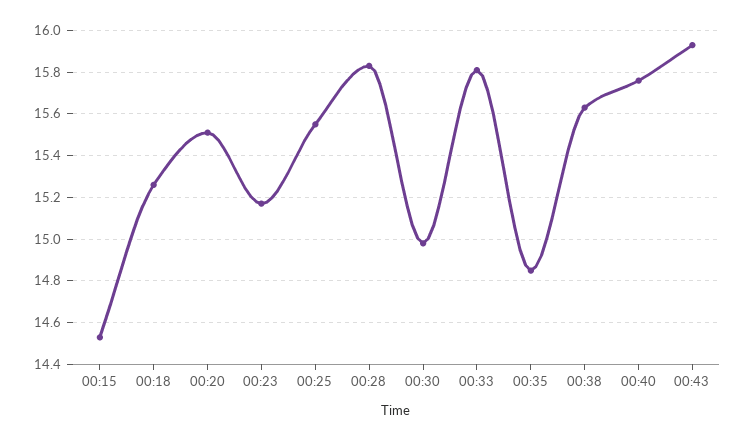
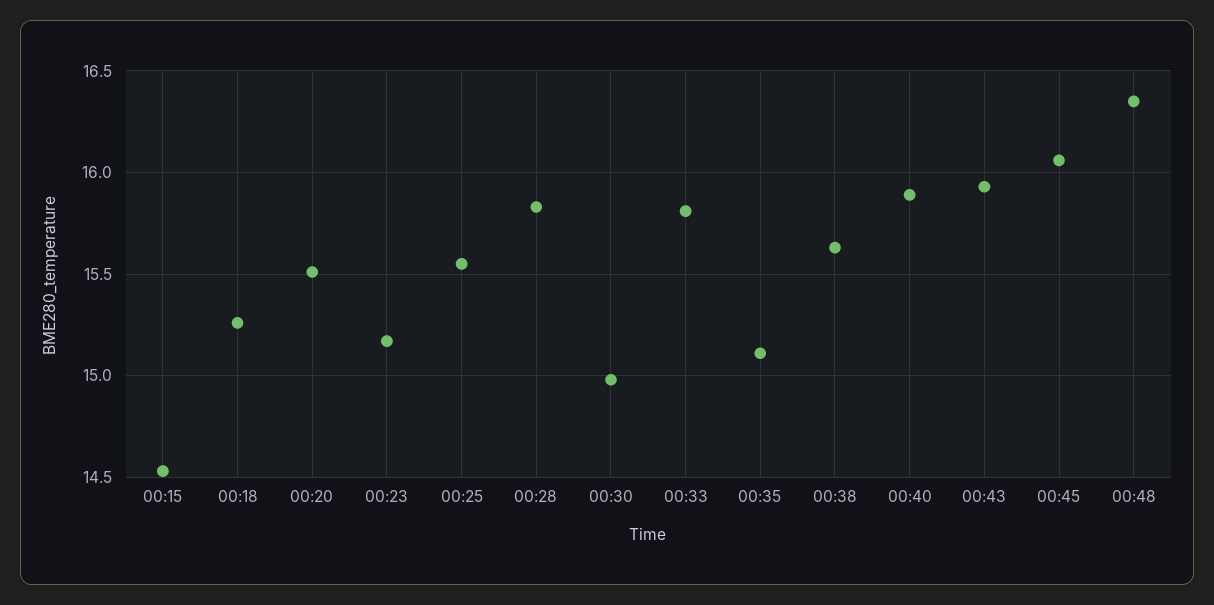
00:35: 14.85 -> 15.1
00:40: 15.75 -> 15.9
00:45: none -> 16.05
00:48: none -> 16.35

